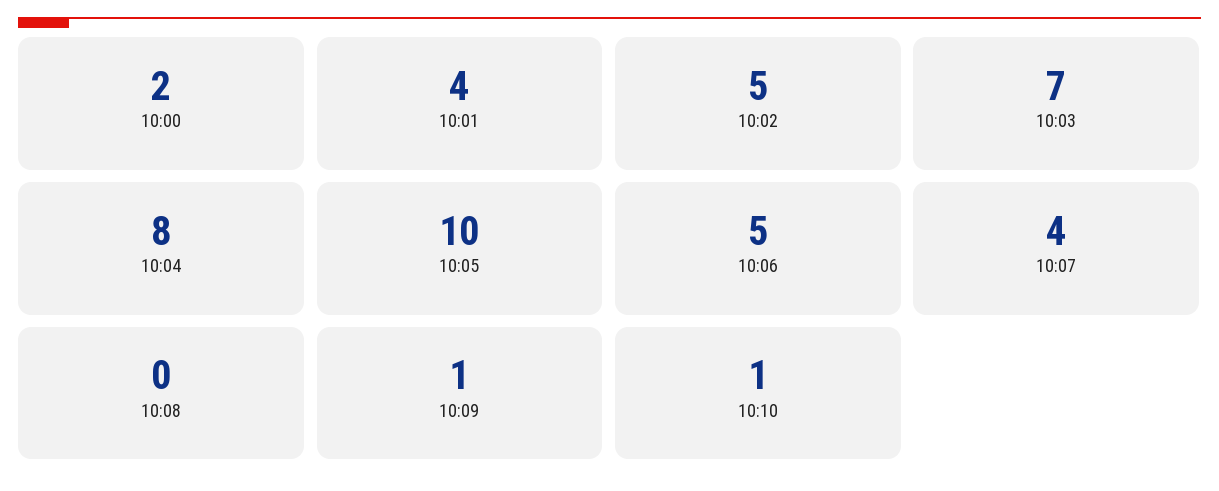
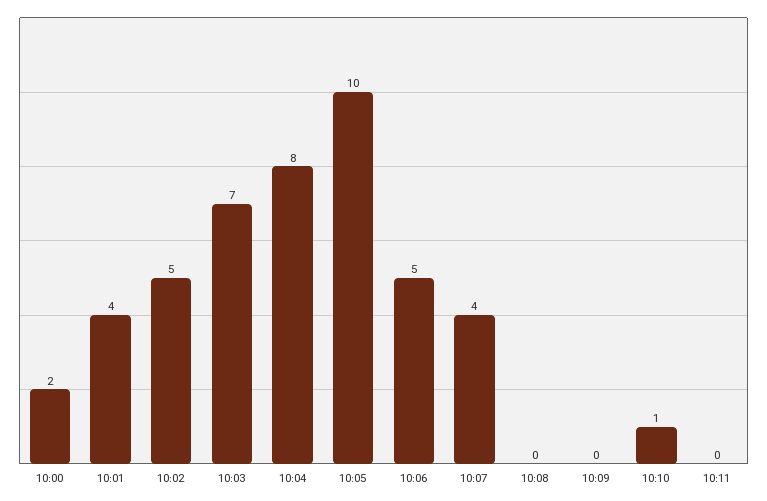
10:09: 1 -> 0
10:11: none -> 0

